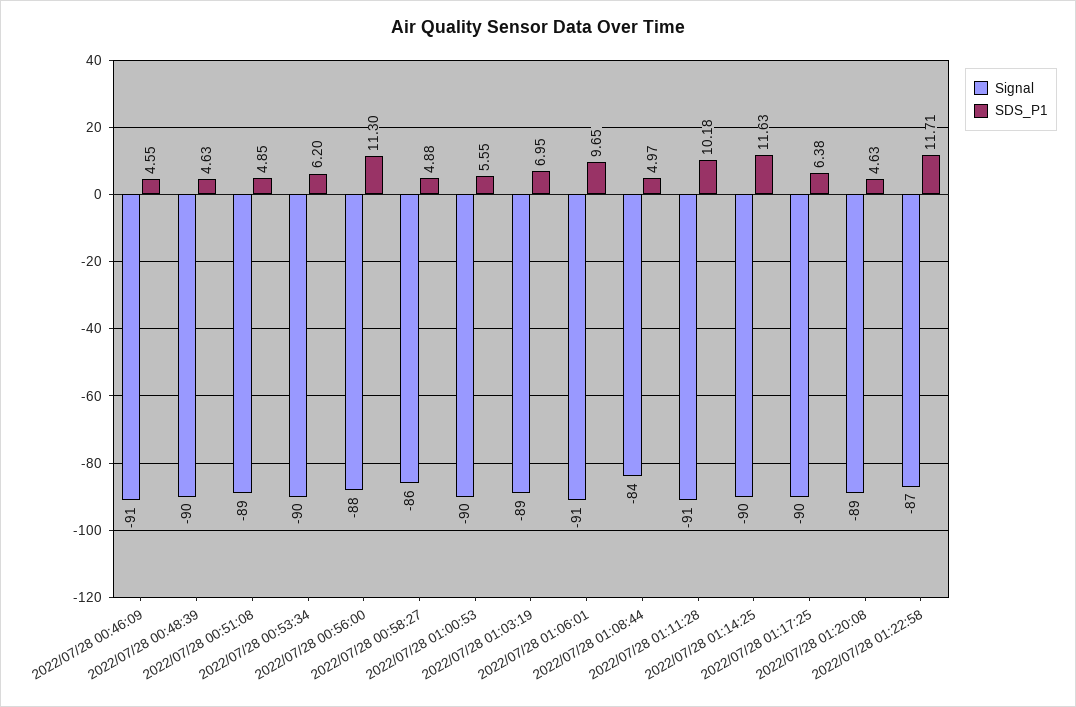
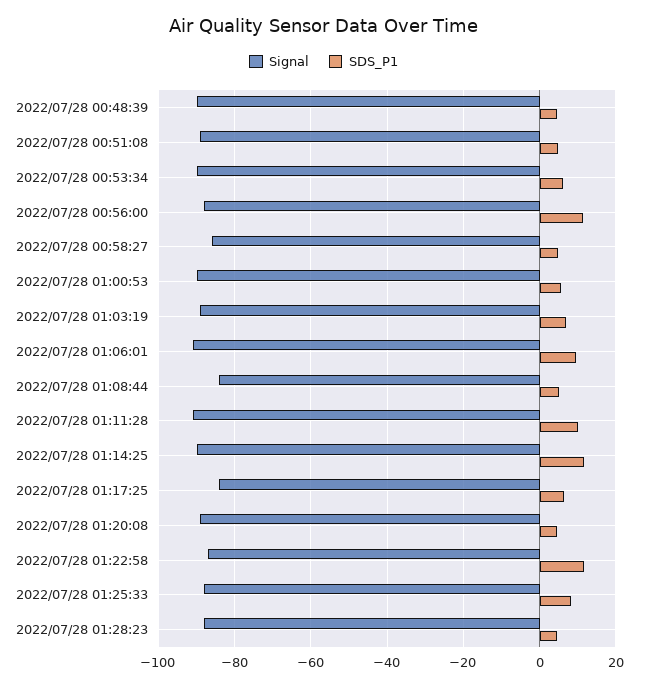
Signal, 2022/07/28 00:46:09: -91 -> none
SDS_P1, 2022/07/28 00:46:09: 4.55 -> none
Signal, 2022/07/28 01:17:25: -90 -> -84
Signal, 2022/07/28 01:25:33: none -> -88
SDS_P1, 2022/07/28 01:25:33: none -> 8
Signal, 2022/07/28 01:28:23: none -> -88
SDS_P1, 2022/07/28 01:28:23: none -> 4

